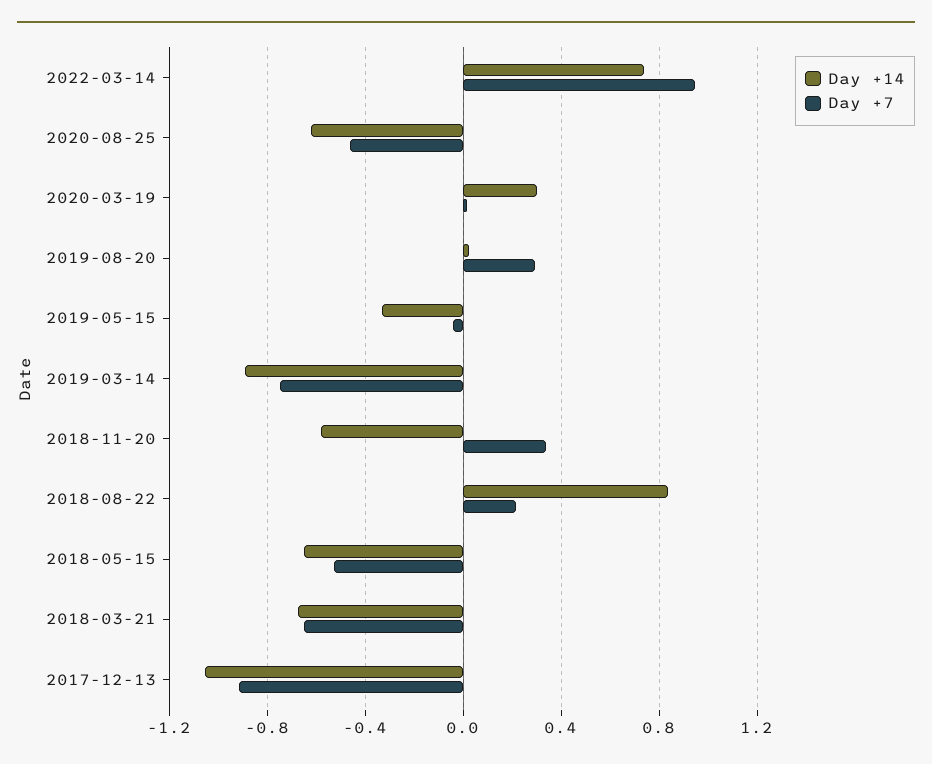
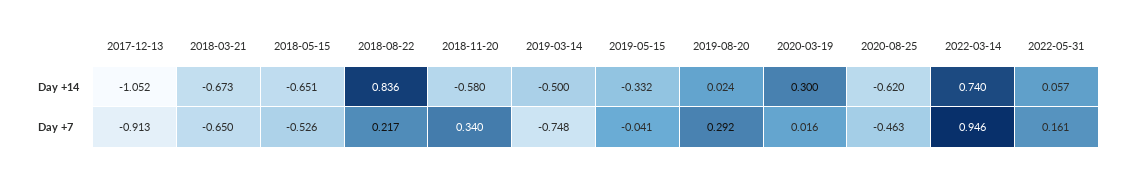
Day +14, 2019-03-14: -0.9 -> -0.5
Day +14, 2022-05-31: none -> 0.057
Day +7, 2022-05-31: none -> 0.161

